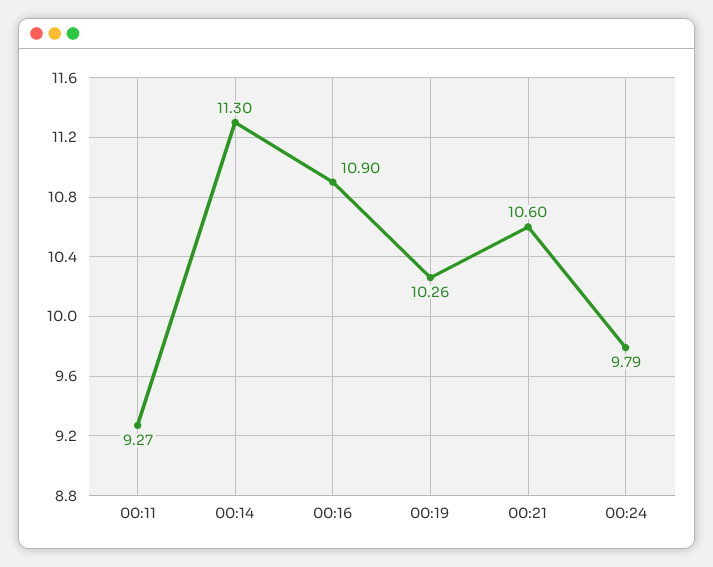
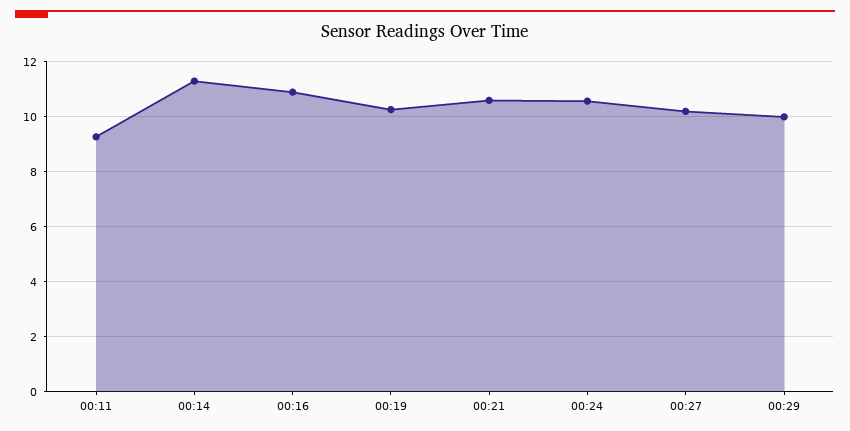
00:24: 9.79 -> 10.5
00:27: none -> 10.25
00:29: none -> 10

